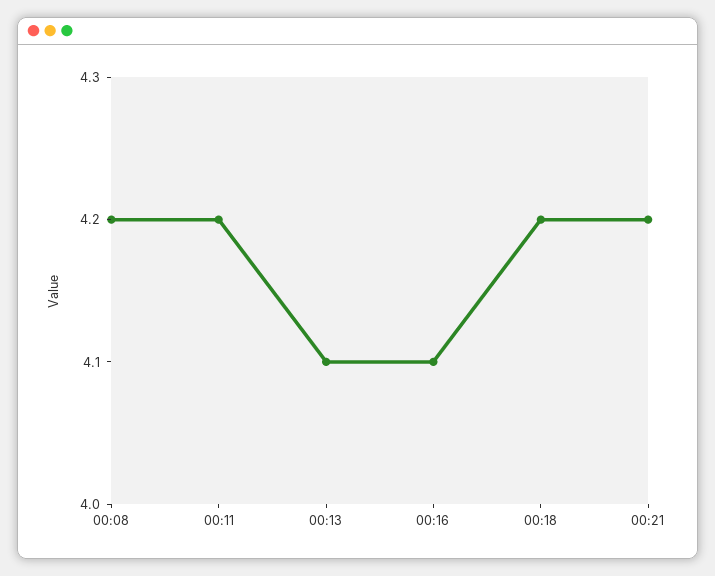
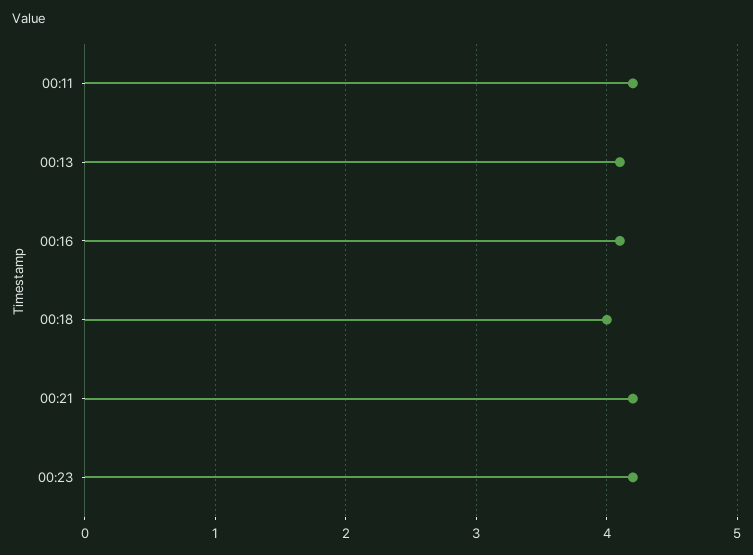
00:08: 4.2 -> none
00:18: 4.2 -> 4
00:23: none -> 4.2

